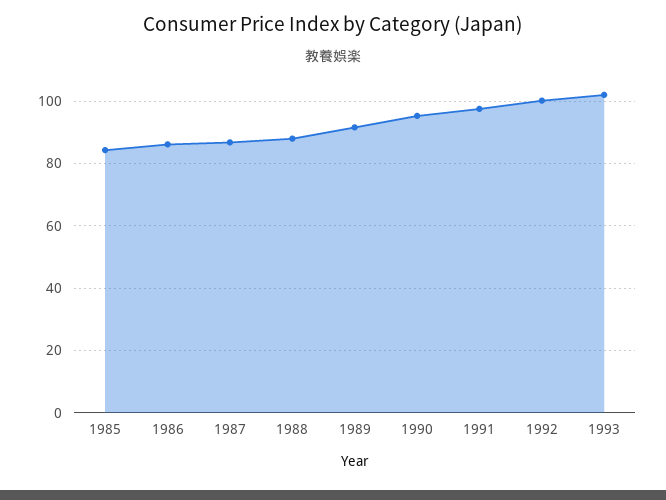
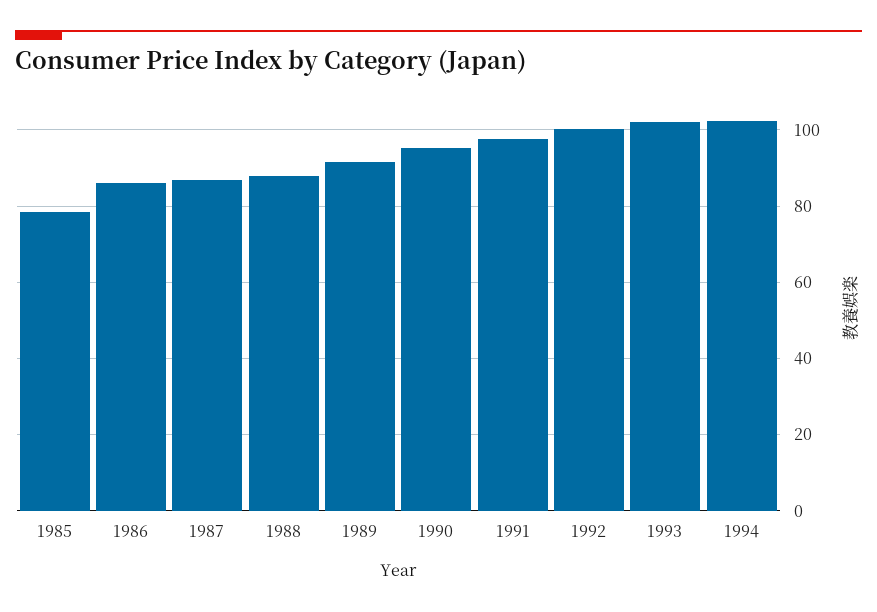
1985: 84 -> 78
1994: none -> 102

